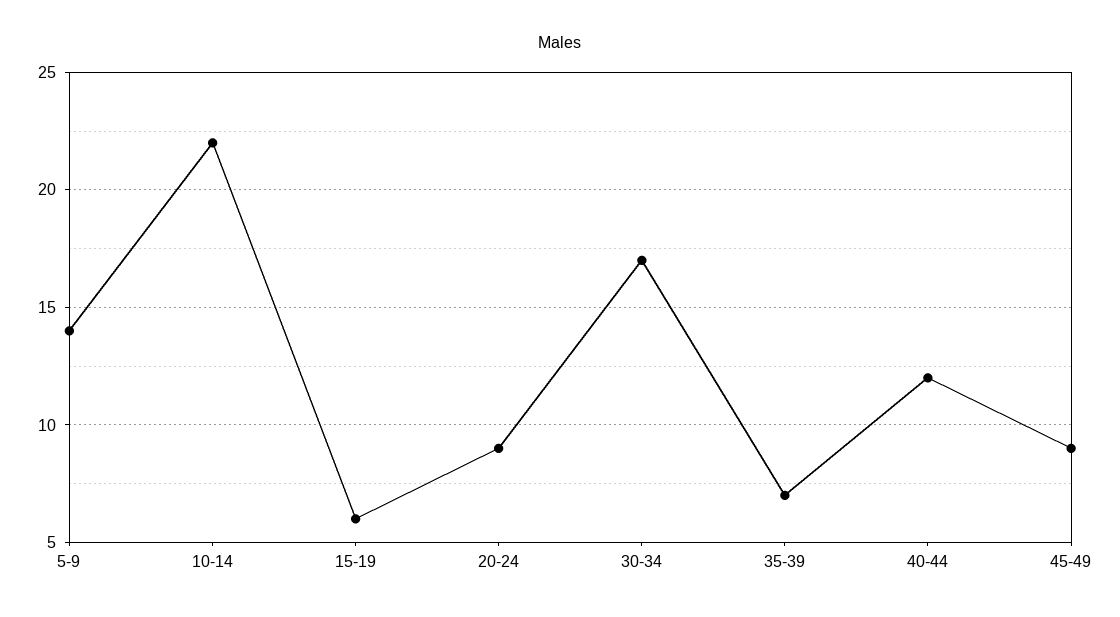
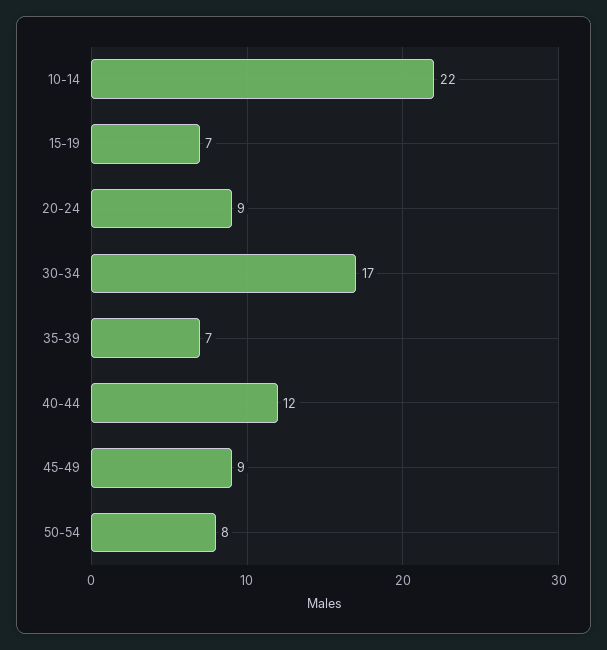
5-9: 14 -> none
15-19: 6 -> 7
50-54: none -> 8

